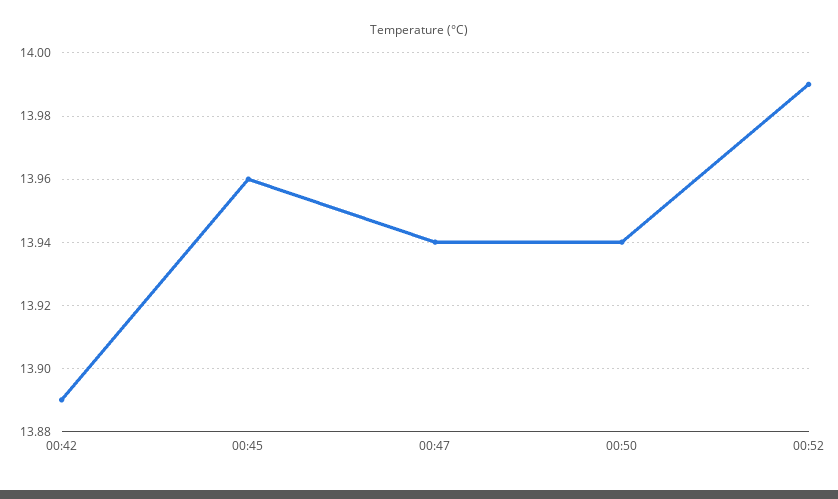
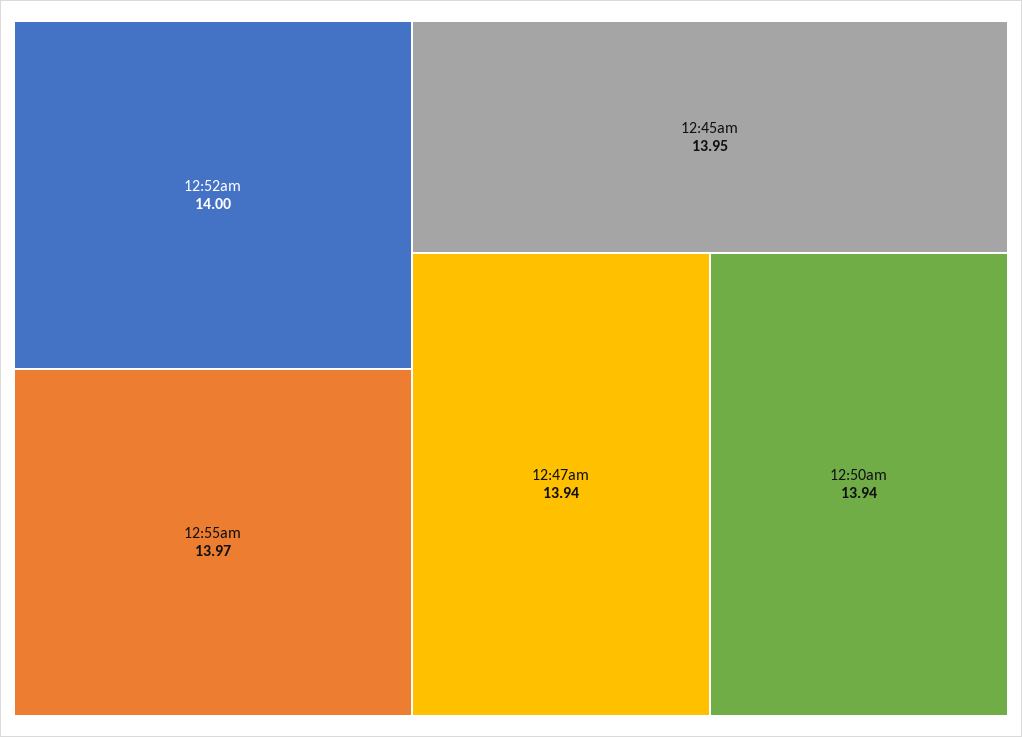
00:42: 13.89 -> none
00:45: 13.96 -> 13.95
00:52: 13.99 -> 14
12:55am: none -> 13.97

